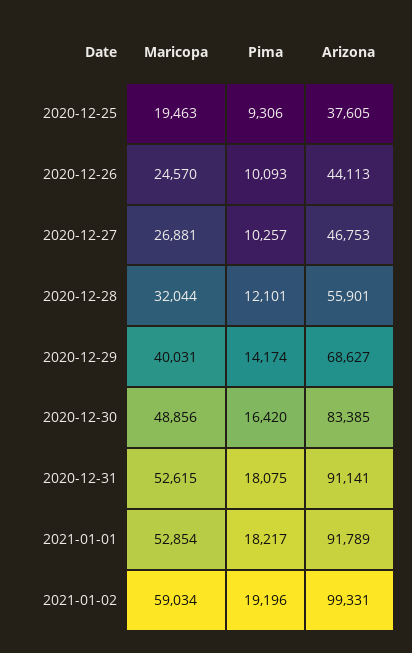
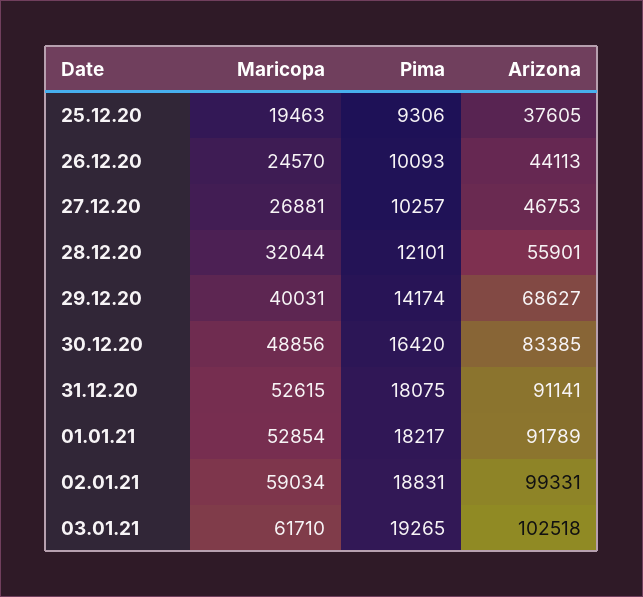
Pima, 2021-01-02: 19196 -> 18831
Maricopa, 03.01.21: none -> 61710
Pima, 03.01.21: none -> 19265
Arizona, 03.01.21: none -> 102518

